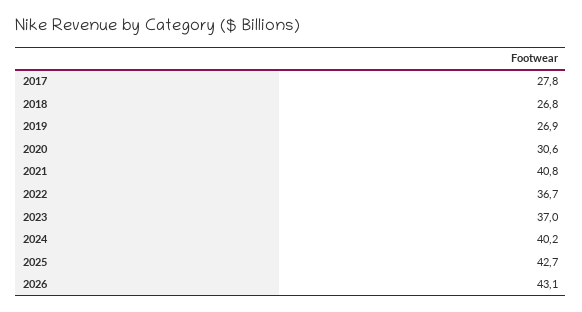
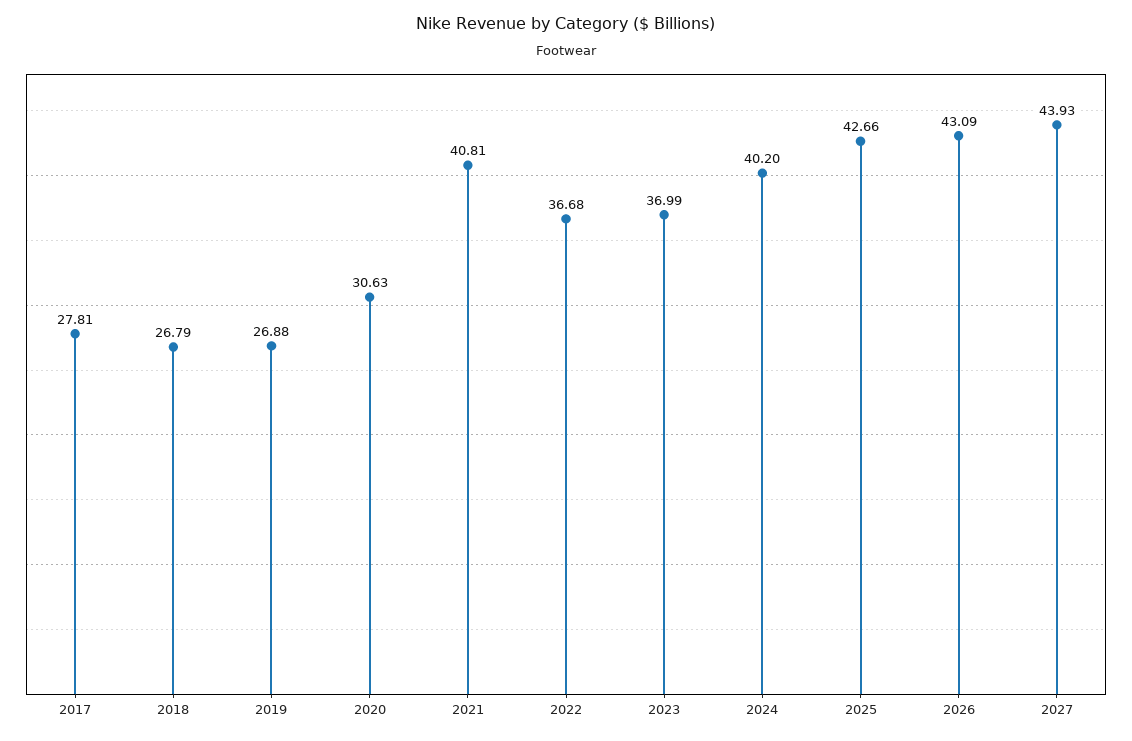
2027: none -> 43.93

